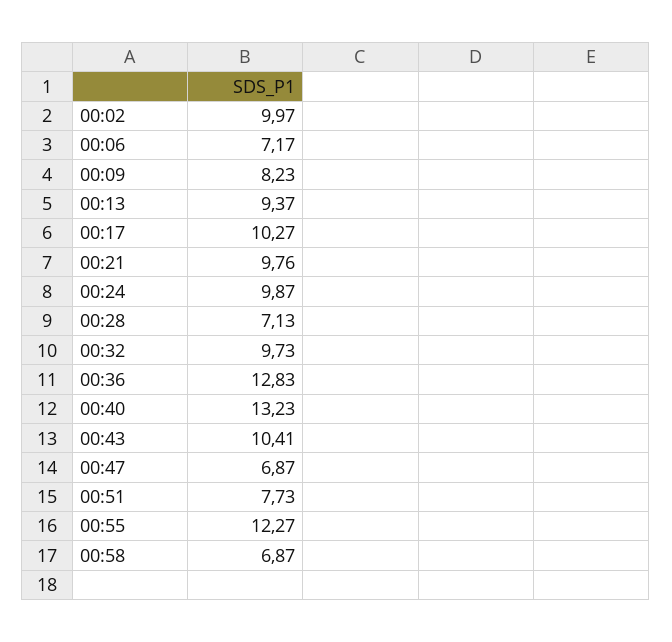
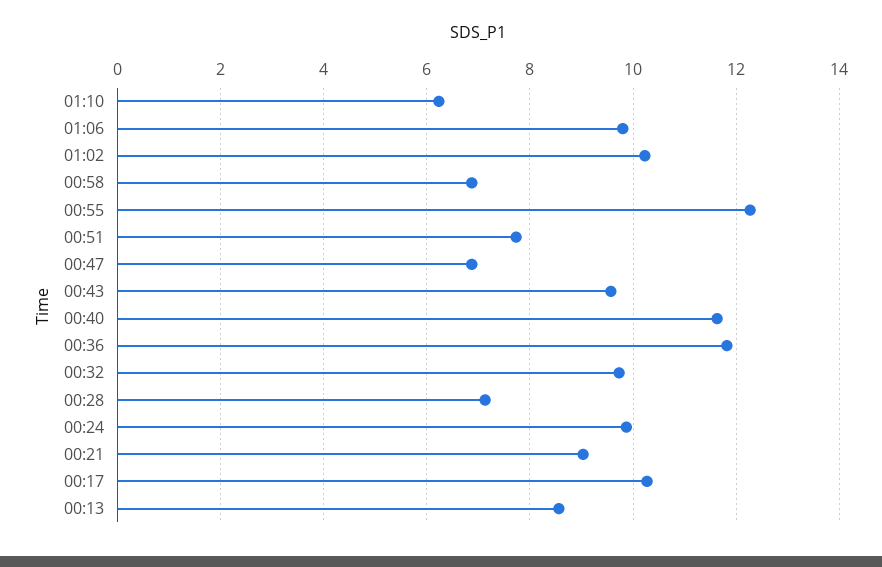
00:02: 9.97 -> none
00:06: 7.17 -> none
00:09: 8.23 -> none
00:13: 9.37 -> 8.6
00:21: 9.76 -> 9
00:36: 12.83 -> 11.8
00:40: 13.23 -> 11.6
00:43: 10.41 -> 9.6
01:10: none -> 6.2
01:06: none -> 9.8
01:02: none -> 10.2

